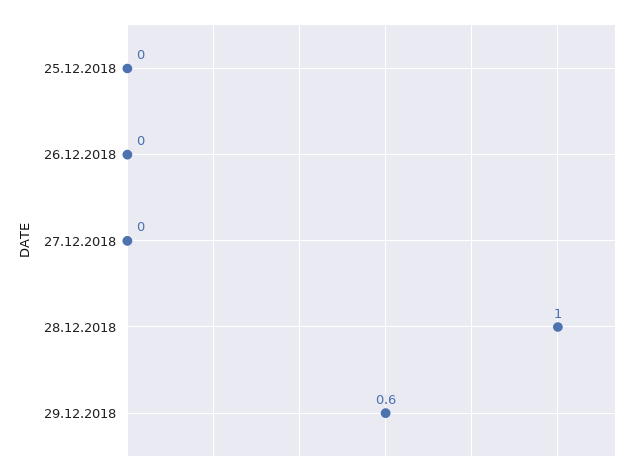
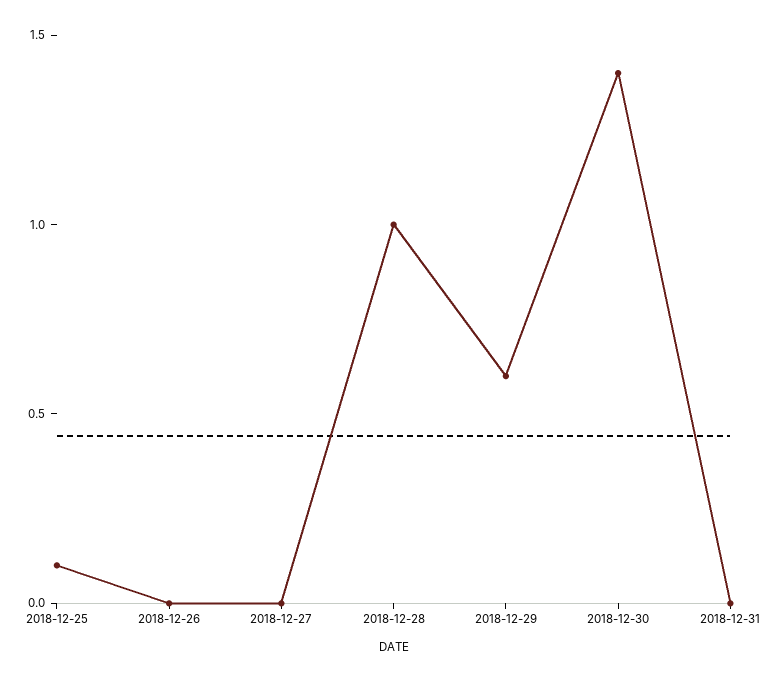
25.12.2018: 0 -> 0.1
2018-12-30: none -> 1.4
2018-12-31: none -> 0

